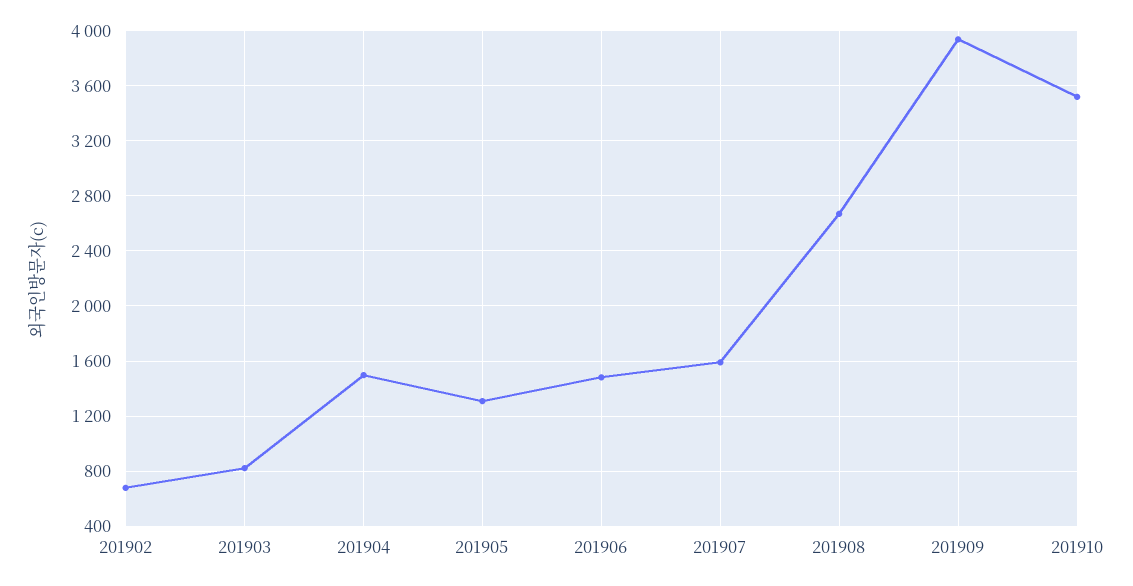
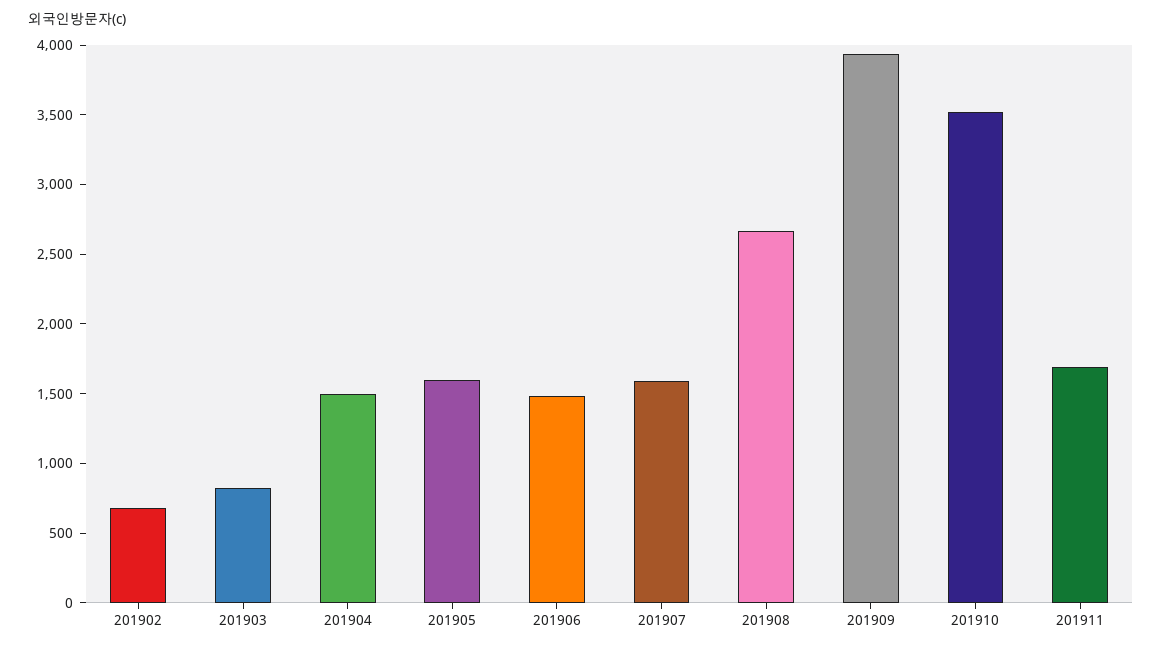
201905: 1300 -> 1600
201911: none -> 1700

